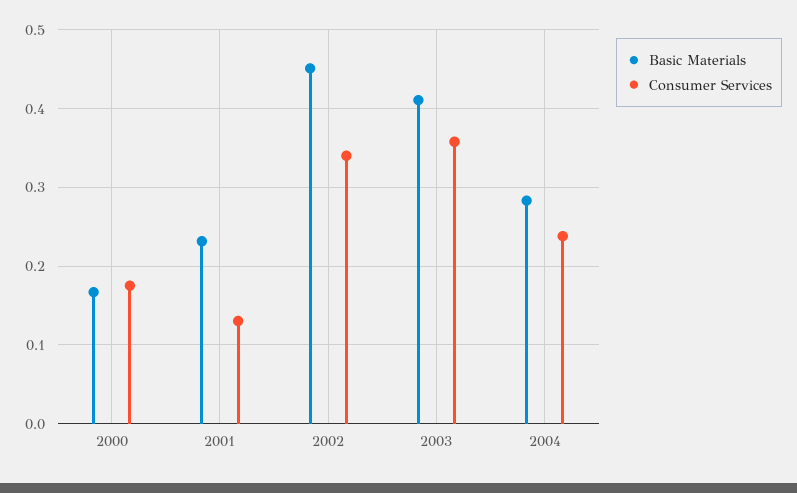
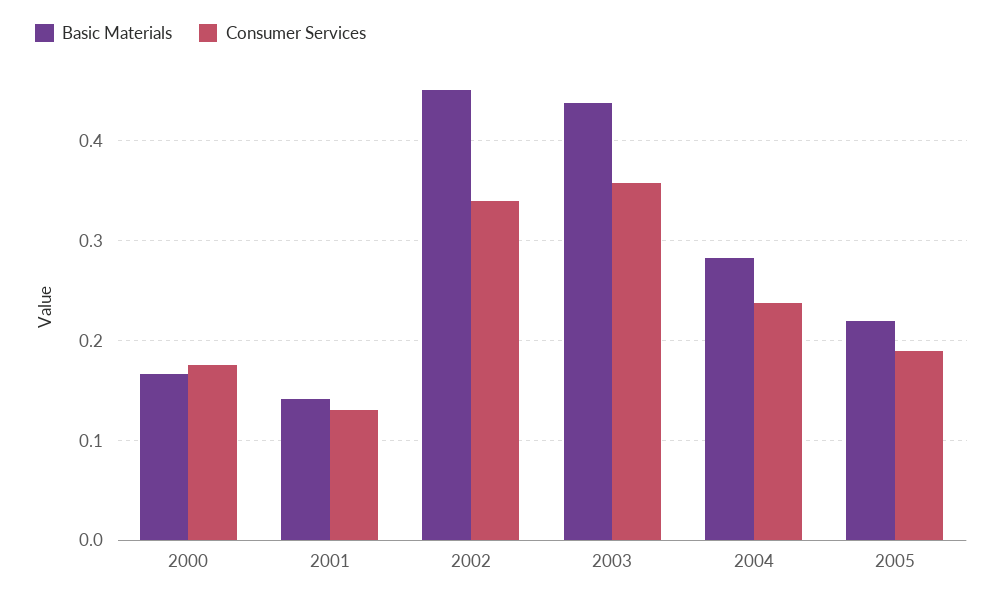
Basic Materials, 2001: 0.23 -> 0.14
Basic Materials, 2003: 0.41 -> 0.44
Basic Materials, 2005: none -> 0.22
Consumer Services, 2005: none -> 0.19

